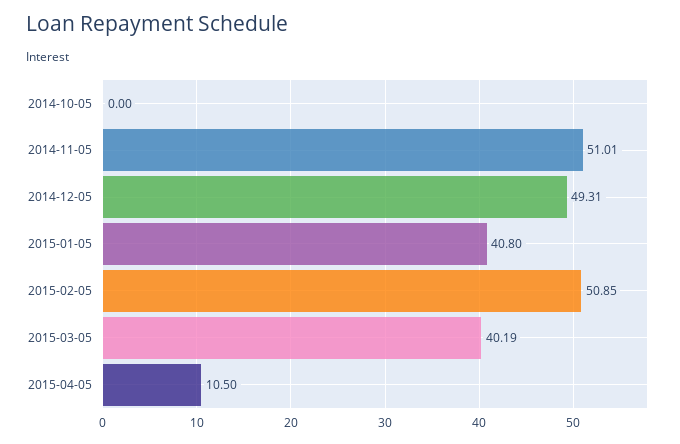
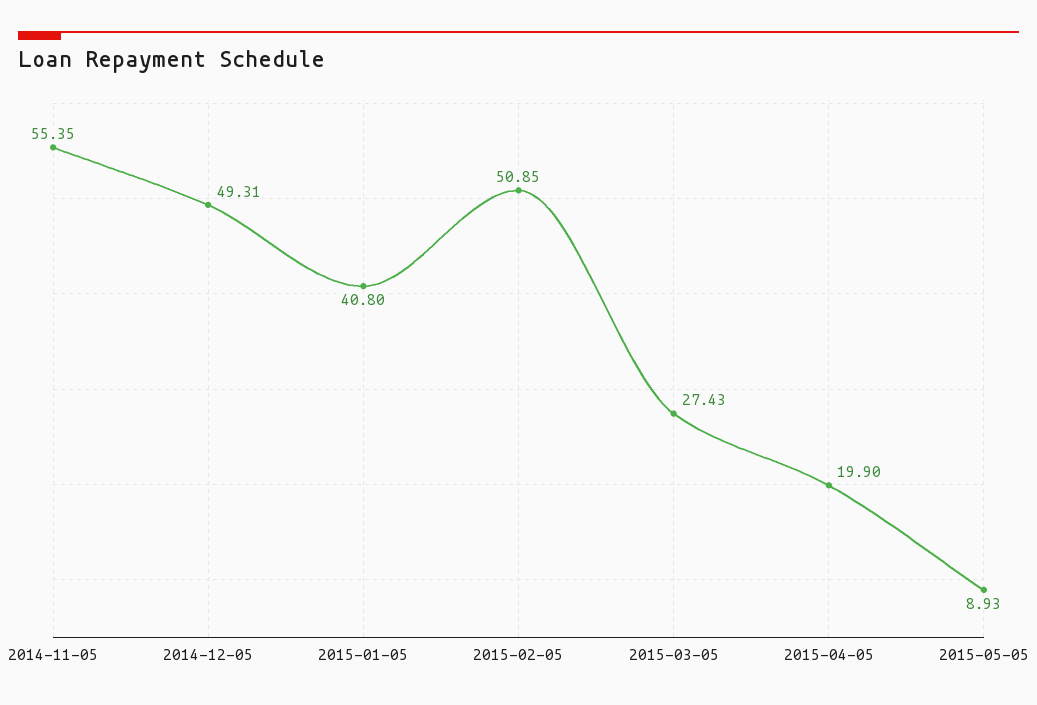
2014-10-05: 0 -> none
2014-11-05: 51.01 -> 55.35
2015-03-05: 40.19 -> 27.43
2015-04-05: 10.5 -> 19.9
2015-05-05: none -> 8.93

